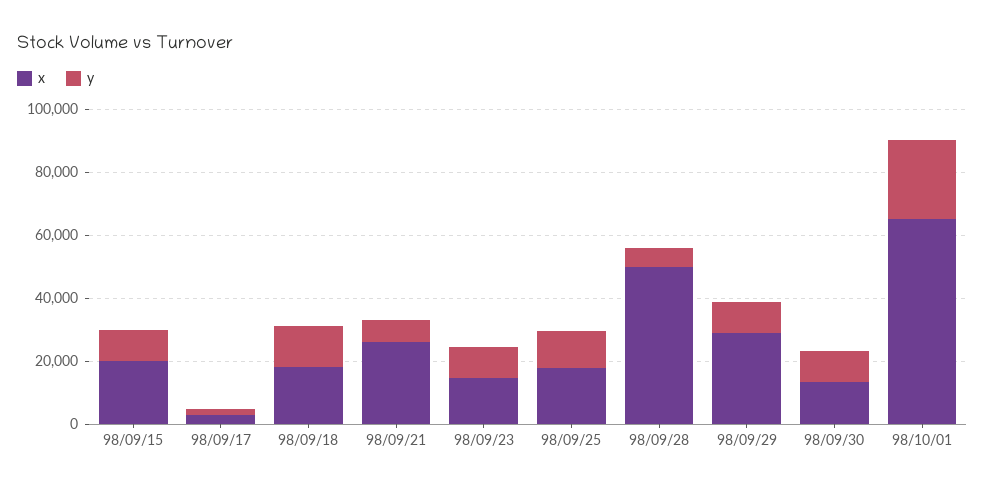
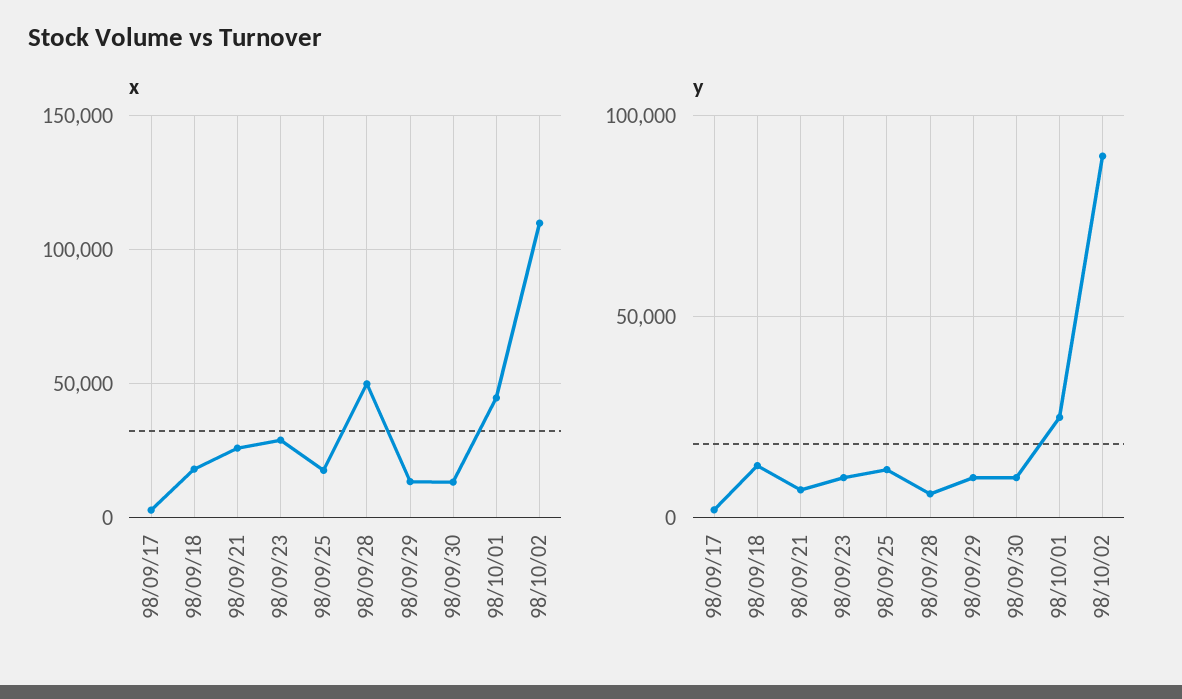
x, 98/09/15: 20000 -> none
y, 98/09/15: 10000 -> none
x, 98/09/23: 15000 -> 30000
x, 98/09/29: 30000 -> 15000
x, 98/10/01: 65000 -> 45000
x, 98/10/02: none -> 110000
y, 98/10/02: none -> 90000

